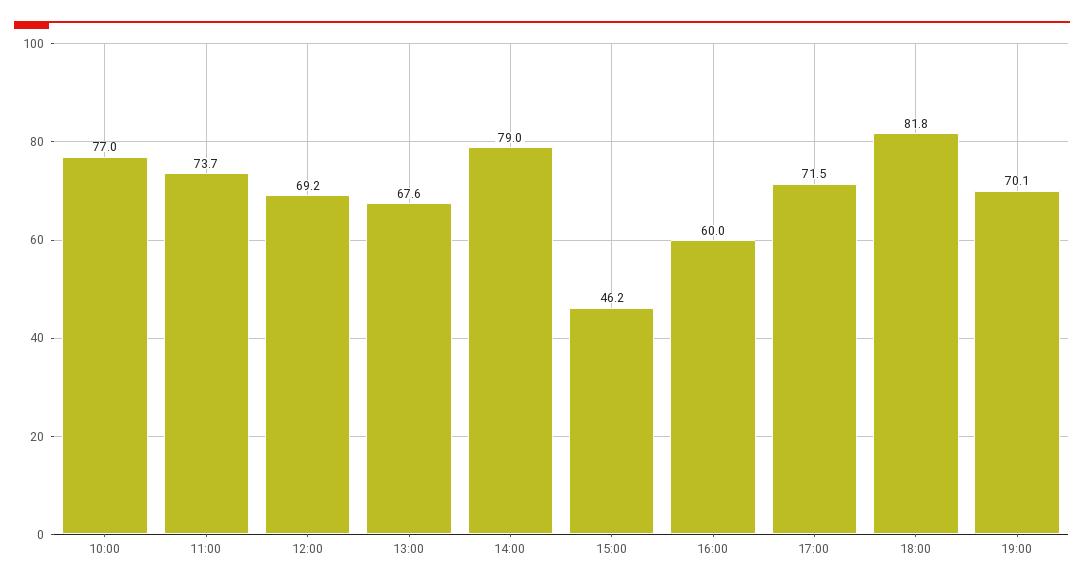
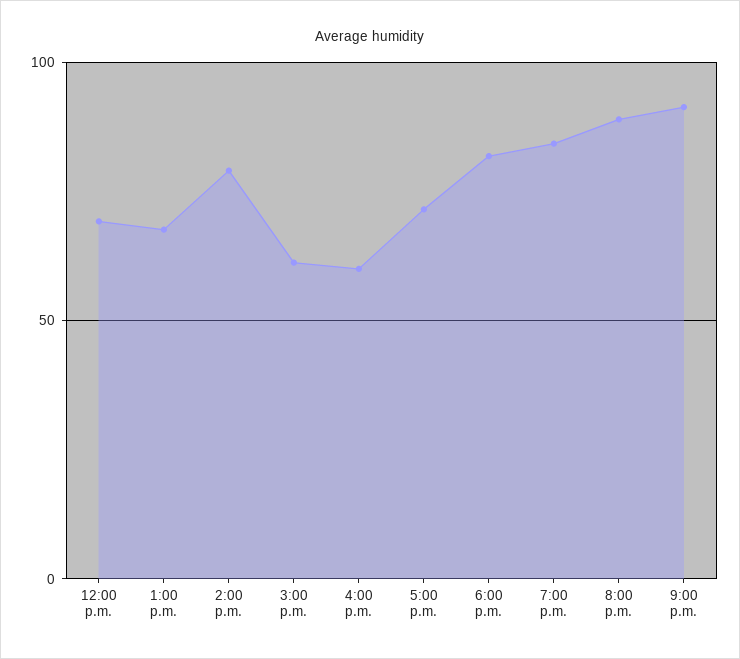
10:00: 77 -> none
11:00: 73.7 -> none
15:00: 46.2 -> 60
19:00: 70.1 -> 85
8:00 p.m.: none -> 90
9:00 p.m.: none -> 90

